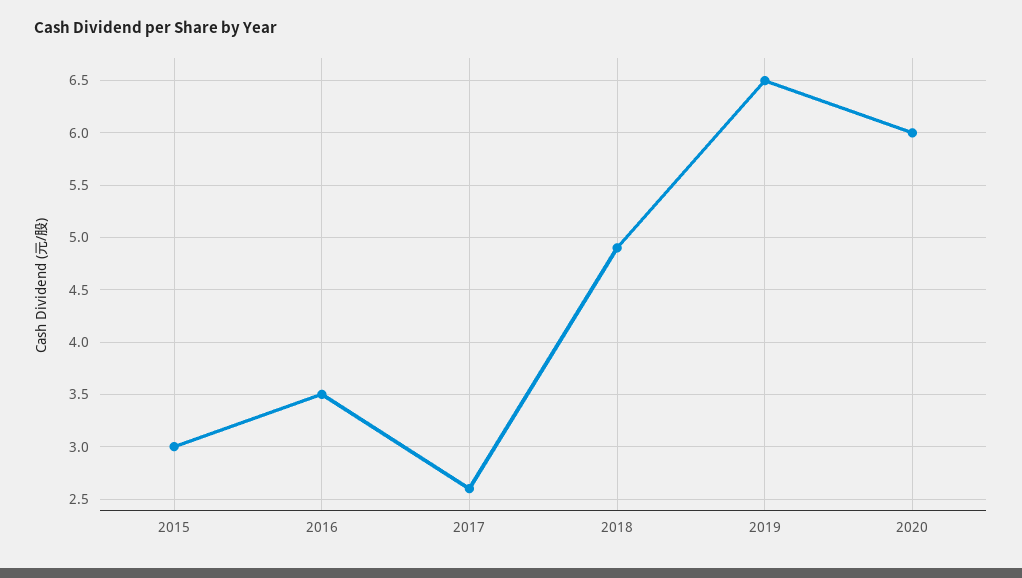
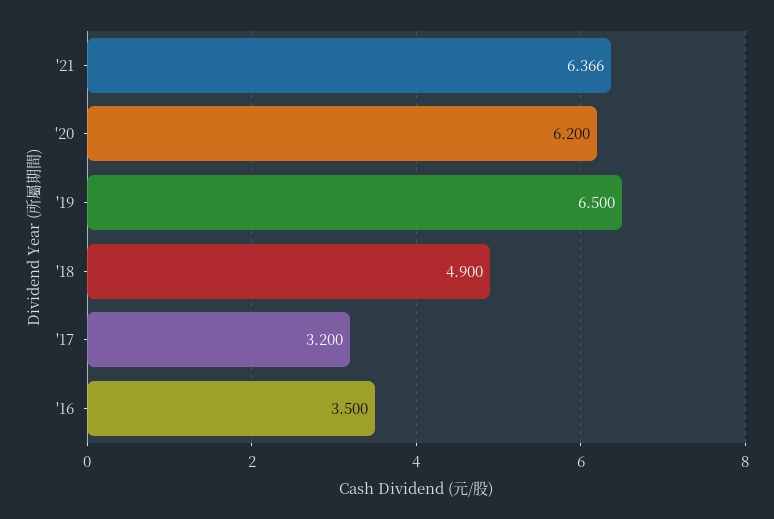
2015: 3 -> none
2017: 2.6 -> 3.2
2020: 6 -> 6.2
'21: none -> 6.366

